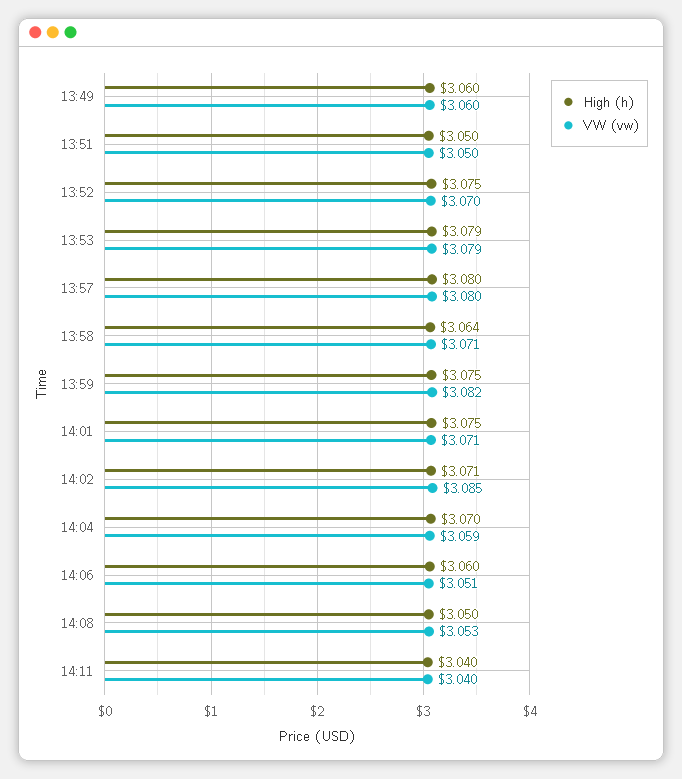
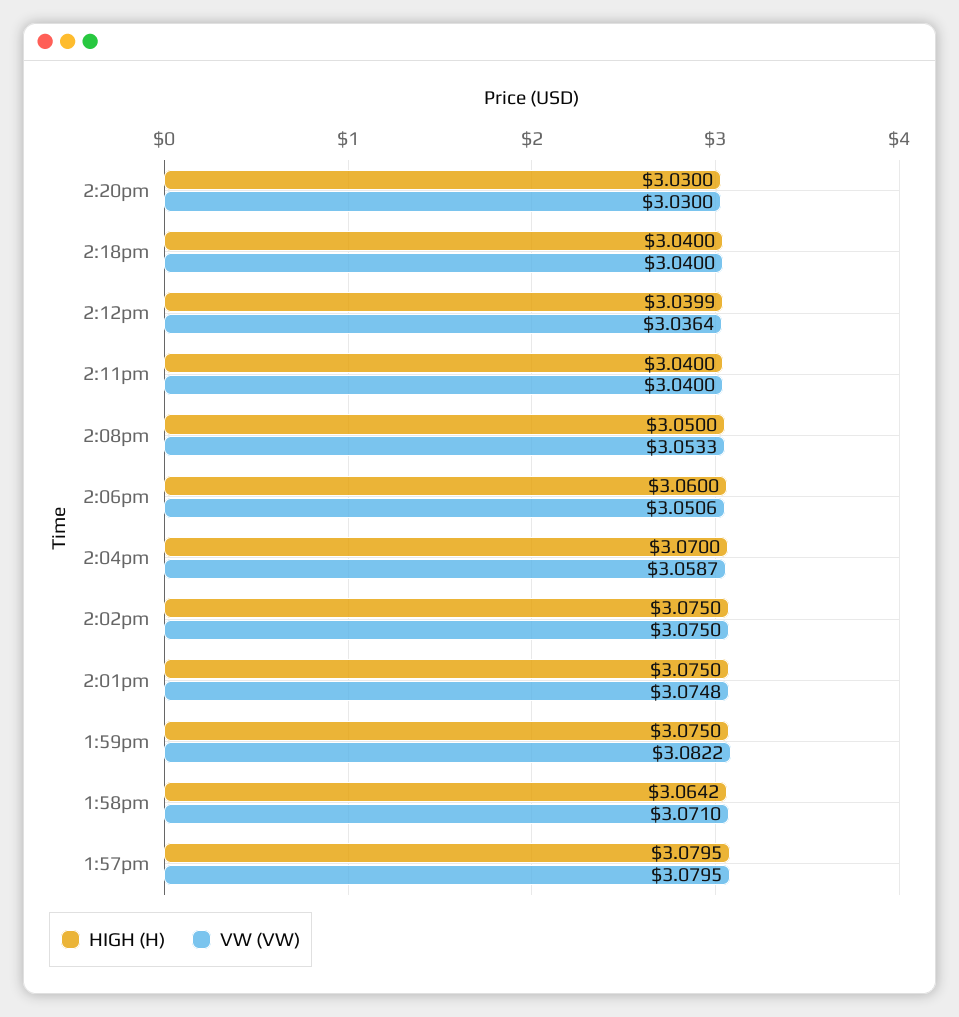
High (h), 13:49: 3.06 -> none
VW (vw), 13:49: 3.06 -> none
High (h), 13:51: 3.05 -> none
VW (vw), 13:51: 3.05 -> none
High (h), 13:52: 3.075 -> none
VW (vw), 13:52: 3.07 -> none
High (h), 13:53: 3.079 -> none
VW (vw), 13:53: 3.079 -> none
VW (vw), 14:01: 3.071 -> 3.0748
High (h), 14:02: 3.071 -> 3.075
VW (vw), 14:02: 3.085 -> 3.075
High (h), 2:20pm: none -> 3.03
VW (vw), 2:20pm: none -> 3.03
High (h), 2:18pm: none -> 3.04
VW (vw), 2:18pm: none -> 3.04
High (h), 2:12pm: none -> 3.0399
VW (vw), 2:12pm: none -> 3.0364

